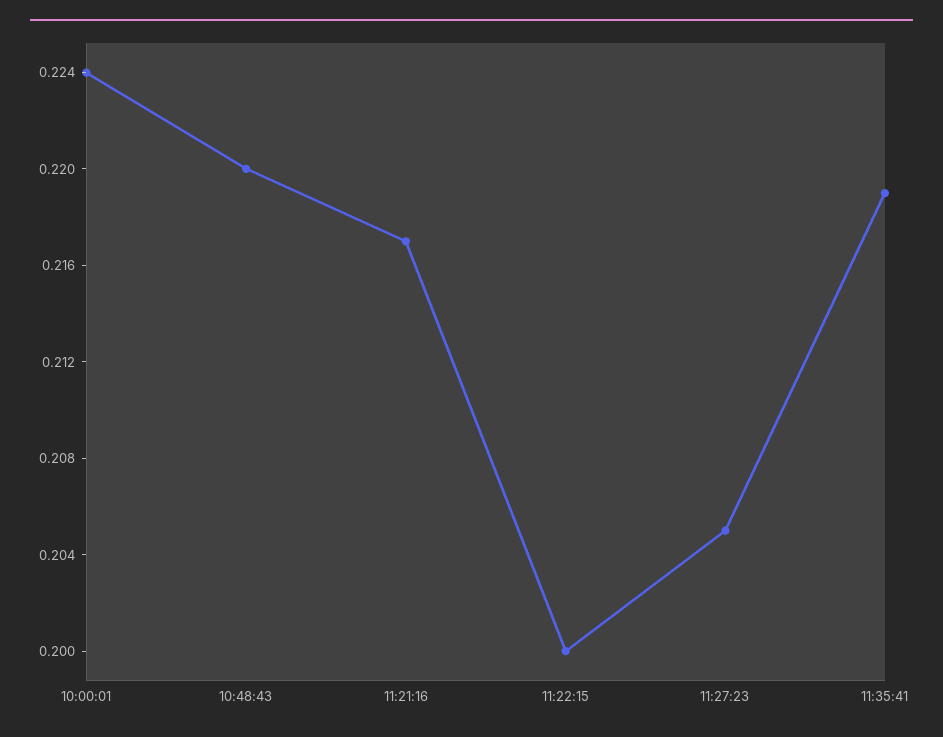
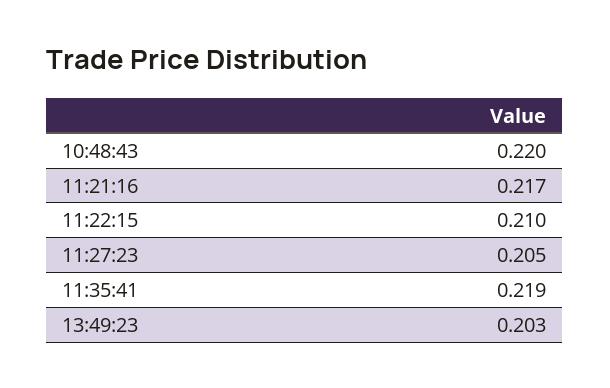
10:00:01: 0.224 -> none
11:22:15: 0.2 -> 0.21
13:49:23: none -> 0.203

